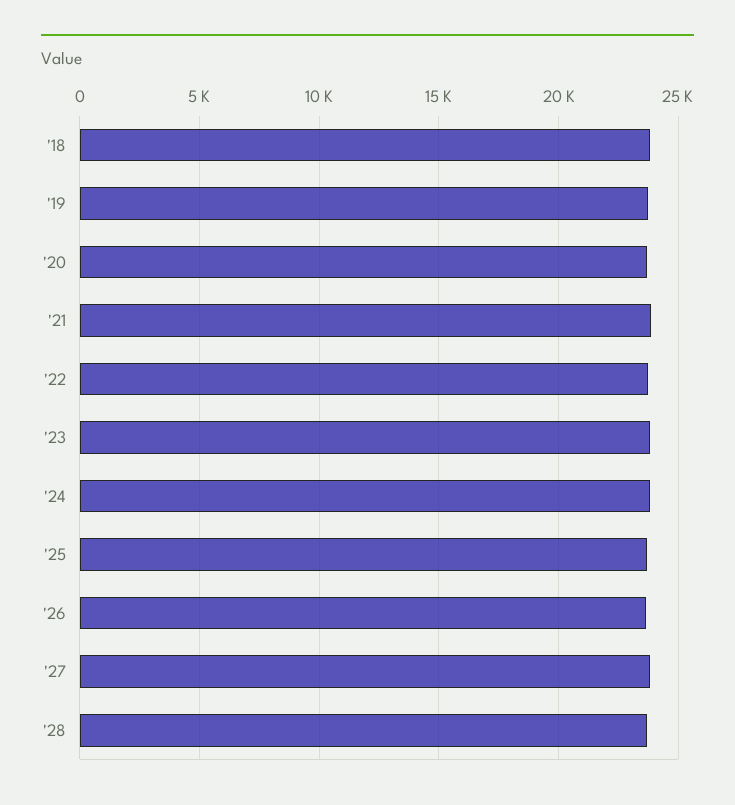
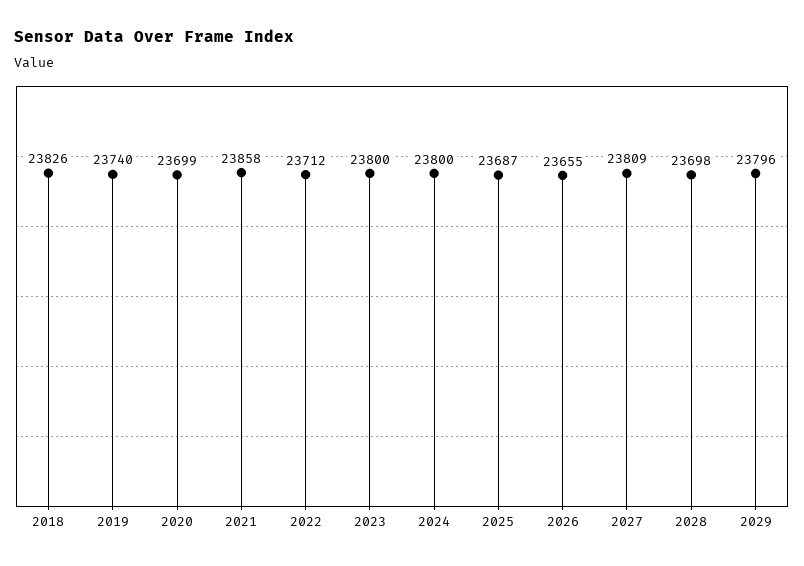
2029: none -> 23796

